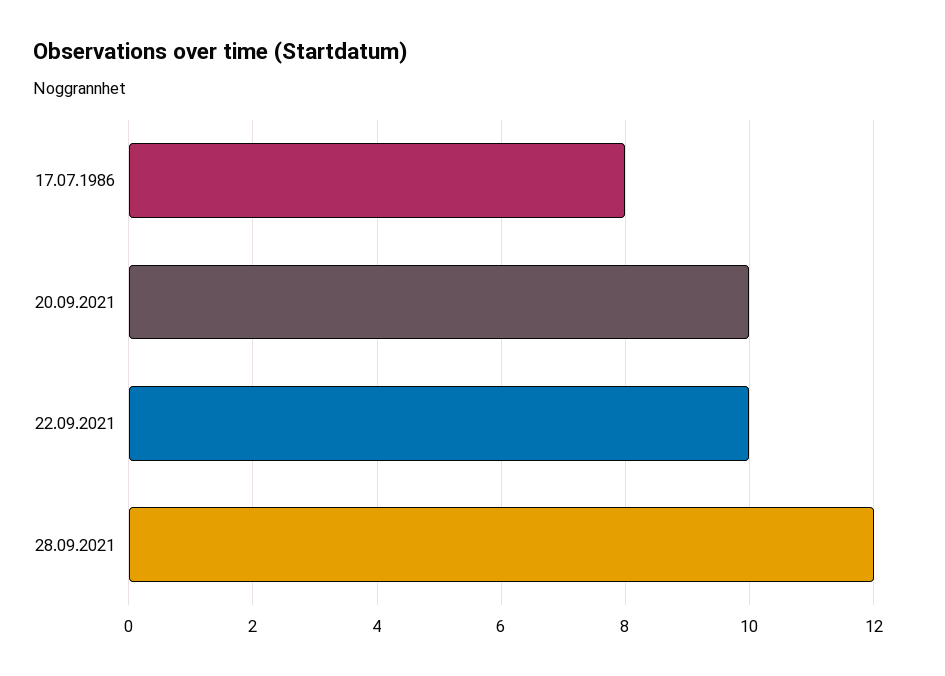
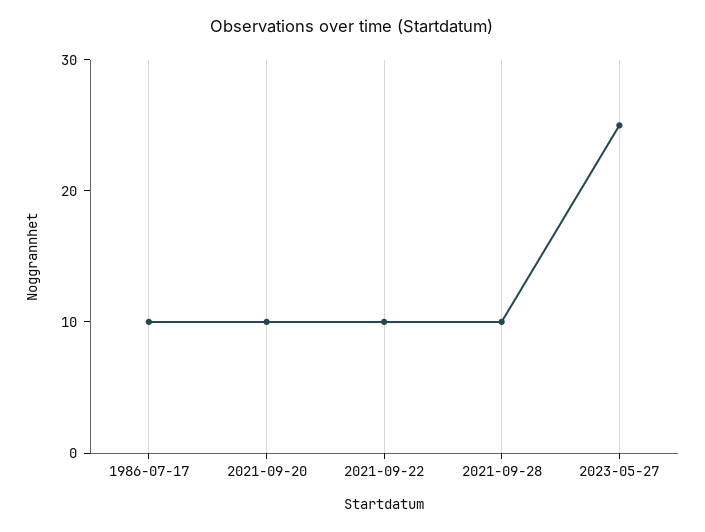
17.07.1986: 8 -> 10
28.09.2021: 12 -> 10
2023-05-27: none -> 25

